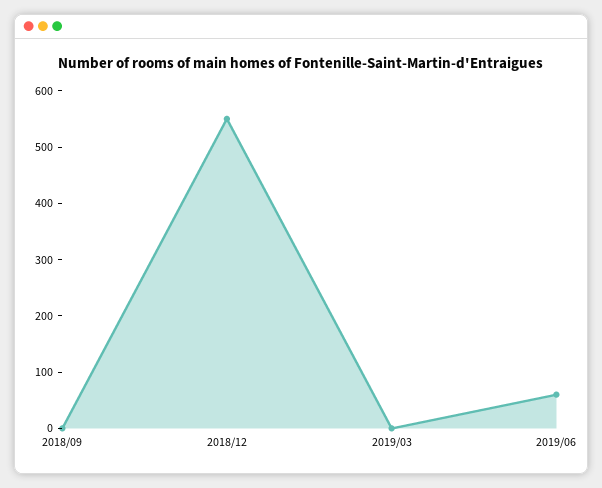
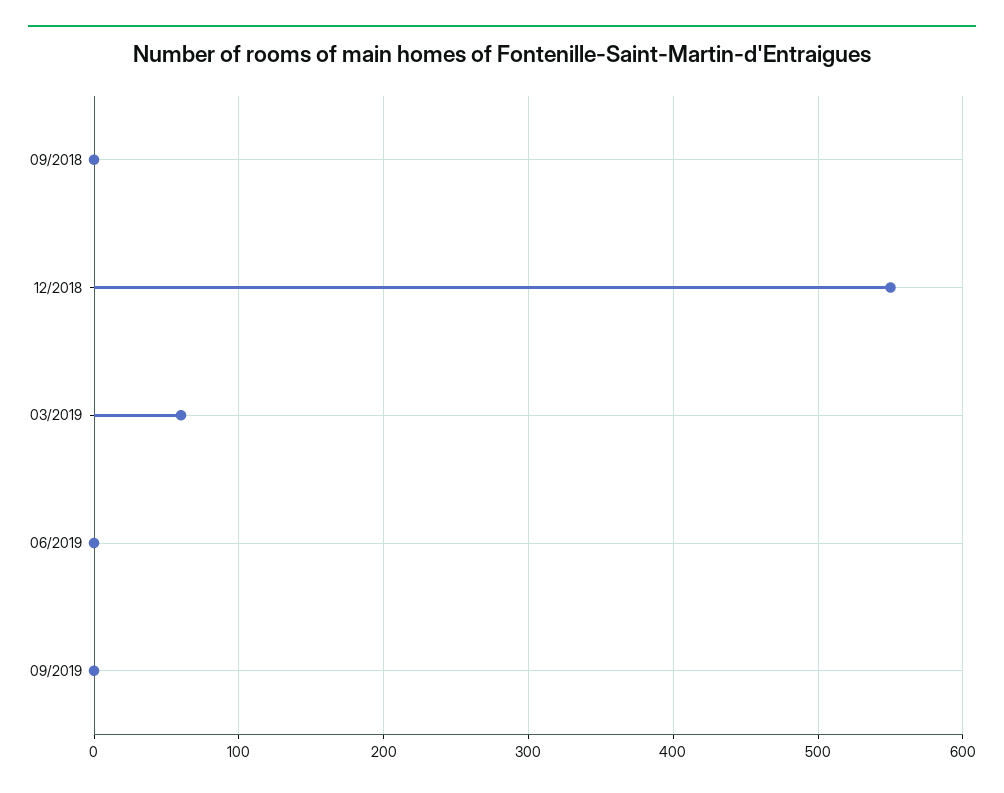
2019/03: 0 -> 60
2019/06: 60 -> 0
09/2019: none -> 0

